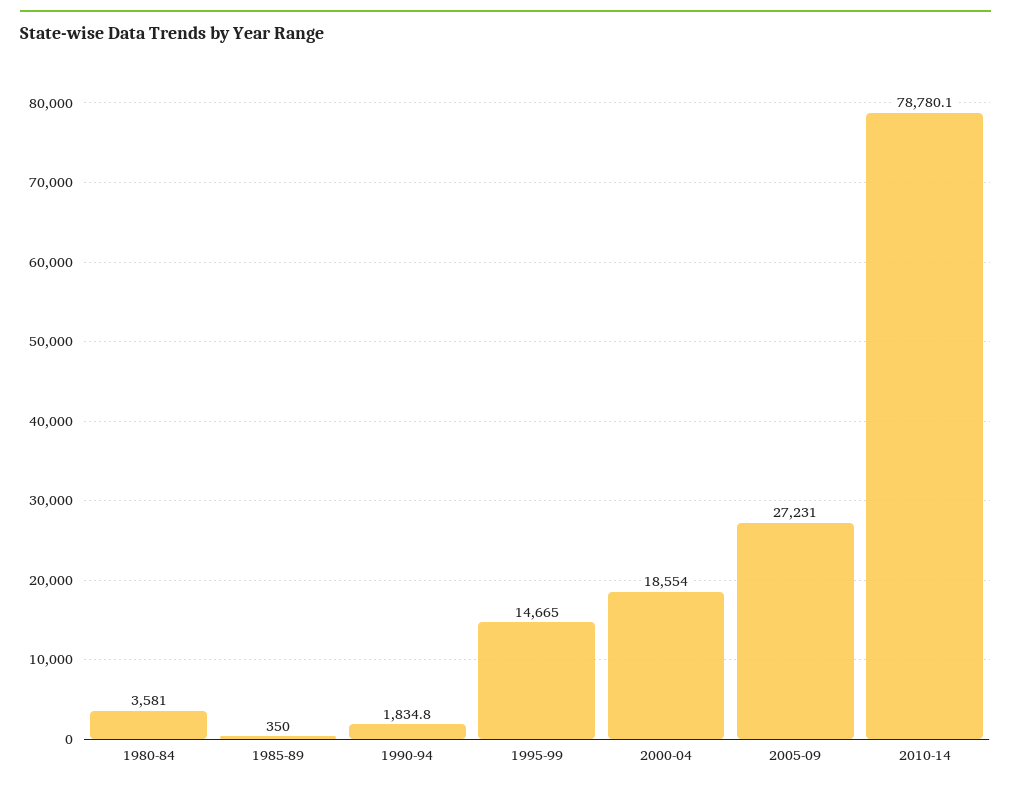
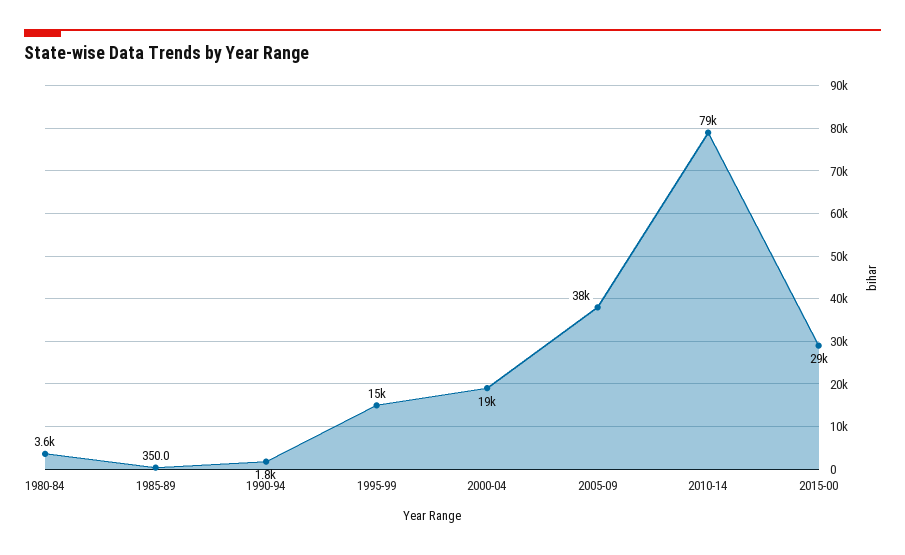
2005-09: 27231 -> 38000
2015-00: none -> 29000

